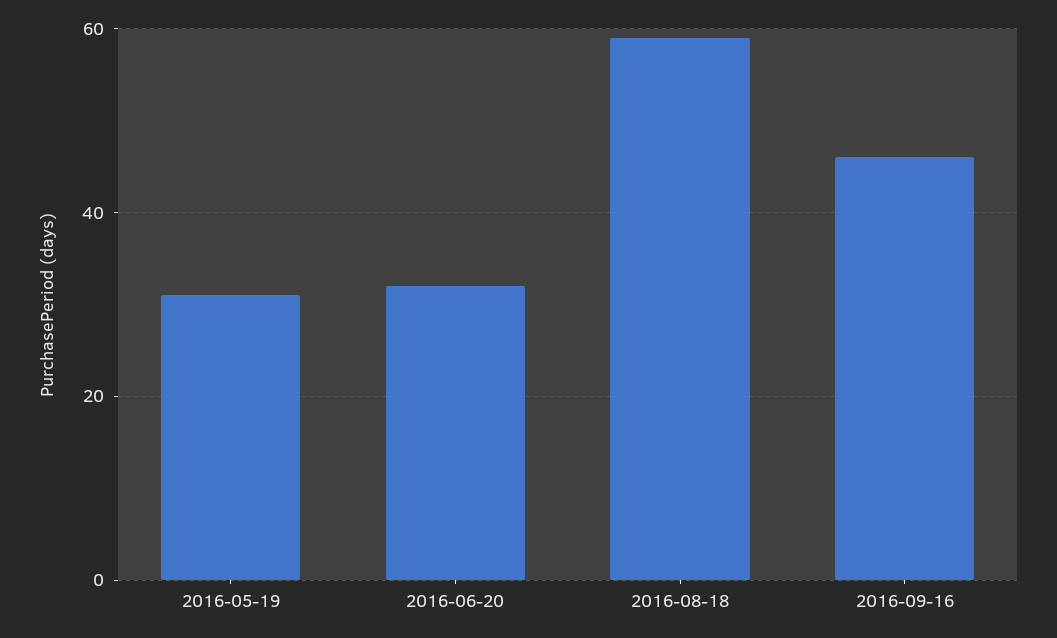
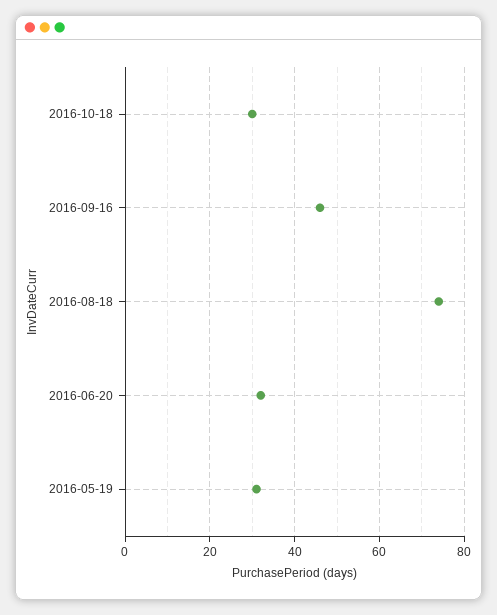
2016-08-18: 60 -> 75
2016-10-18: none -> 30

